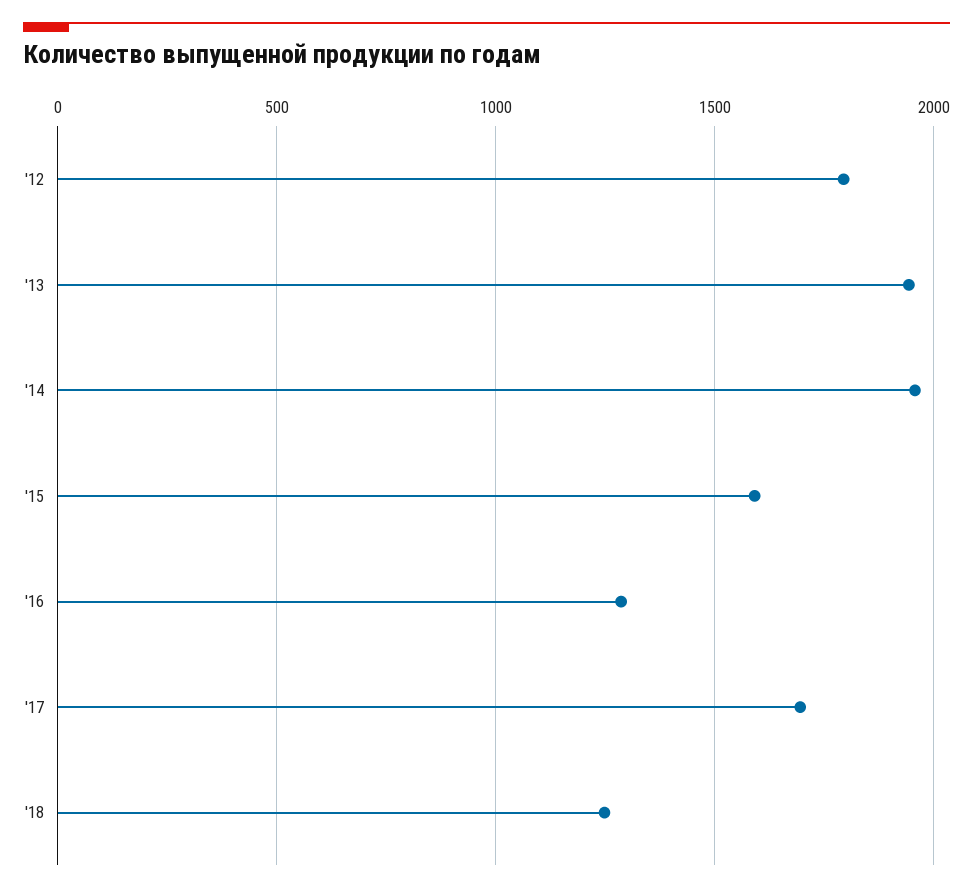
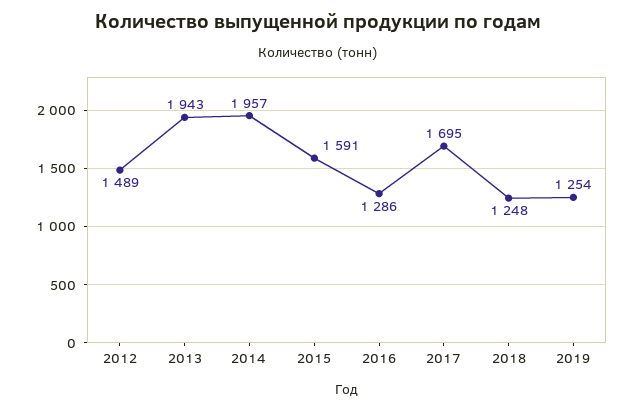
'12: 1800 -> 1489
2019: none -> 1254

